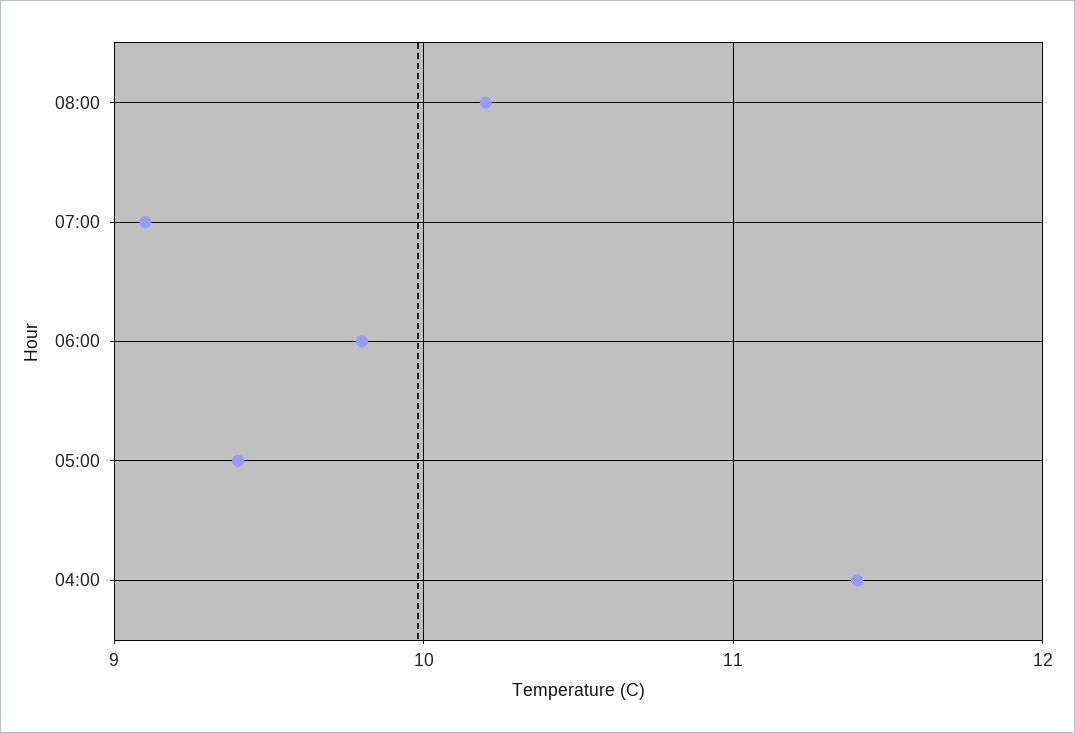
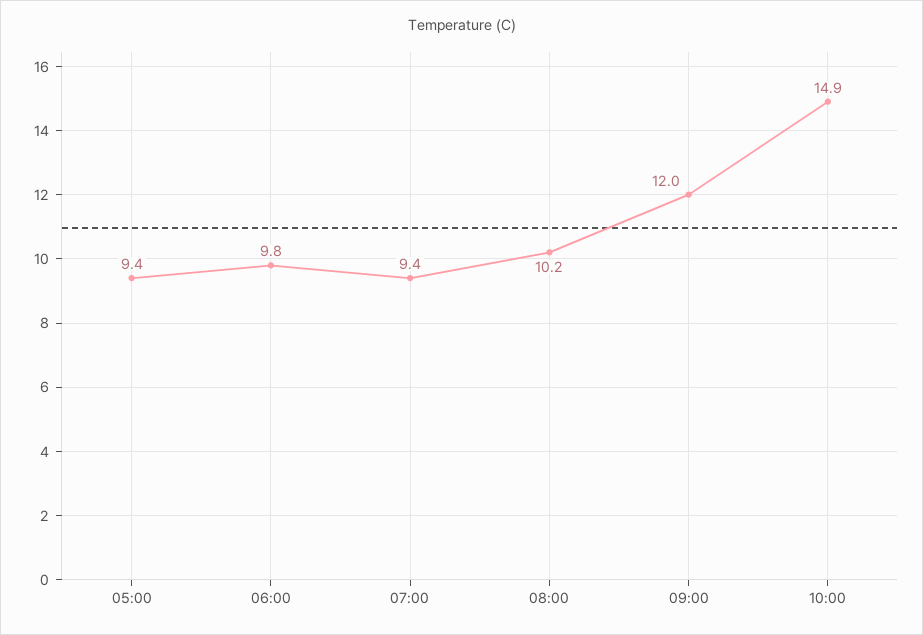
07:00: 9.1 -> 9.4
04:00: 11.4 -> none
09:00: none -> 12
10:00: none -> 14.9

